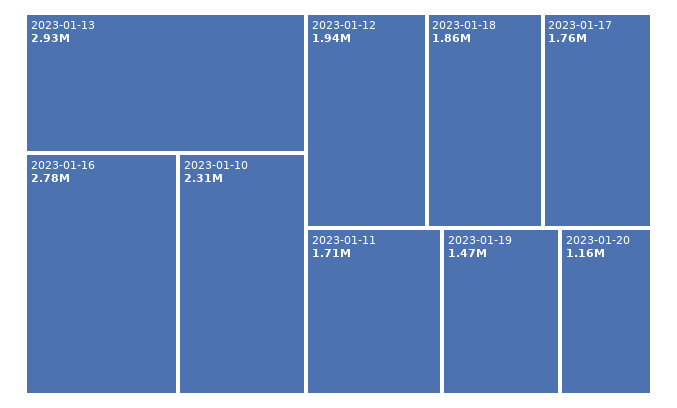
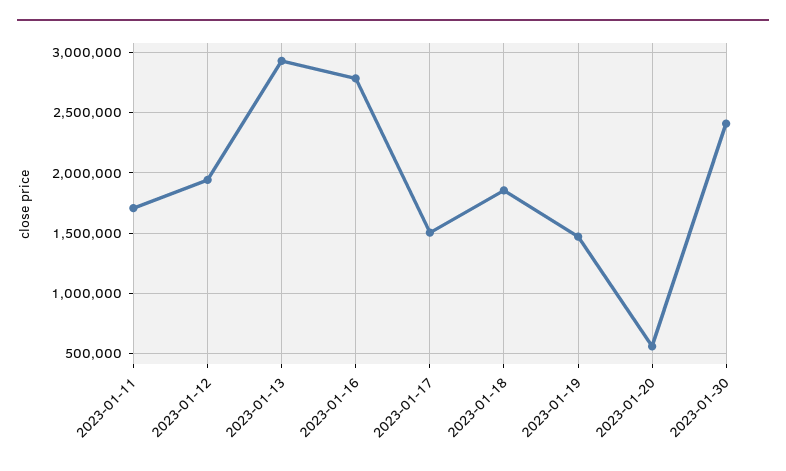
2023-01-10: 2310000 -> none
2023-01-17: 1760000 -> 1500000
2023-01-20: 1160000 -> 550000
2023-01-30: none -> 2400000

